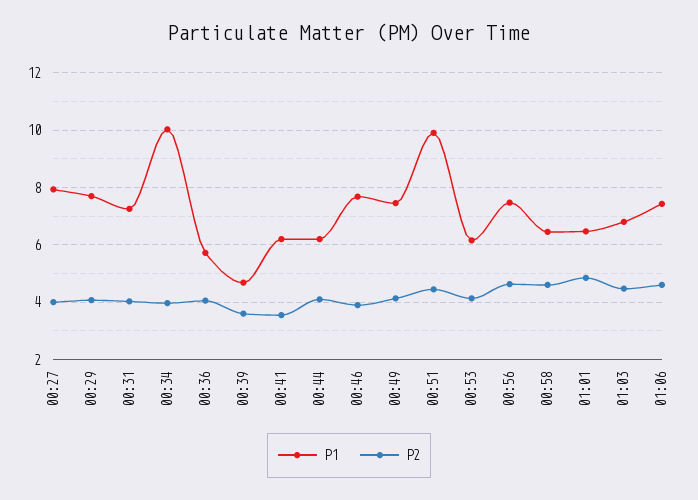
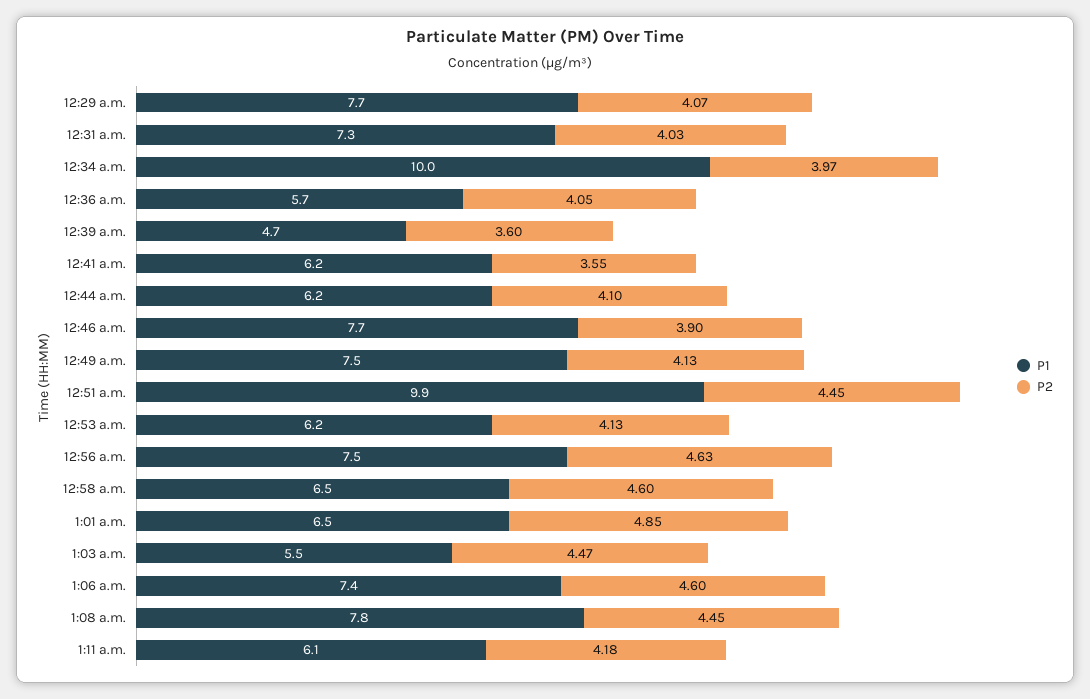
P1, 00:27: 8 -> none
P2, 00:27: 4 -> none
P1, 01:03: 6.75 -> 5.5
P1, 1:08 a.m.: none -> 7.8
P2, 1:08 a.m.: none -> 4.45
P1, 1:11 a.m.: none -> 6.1
P2, 1:11 a.m.: none -> 4.18

